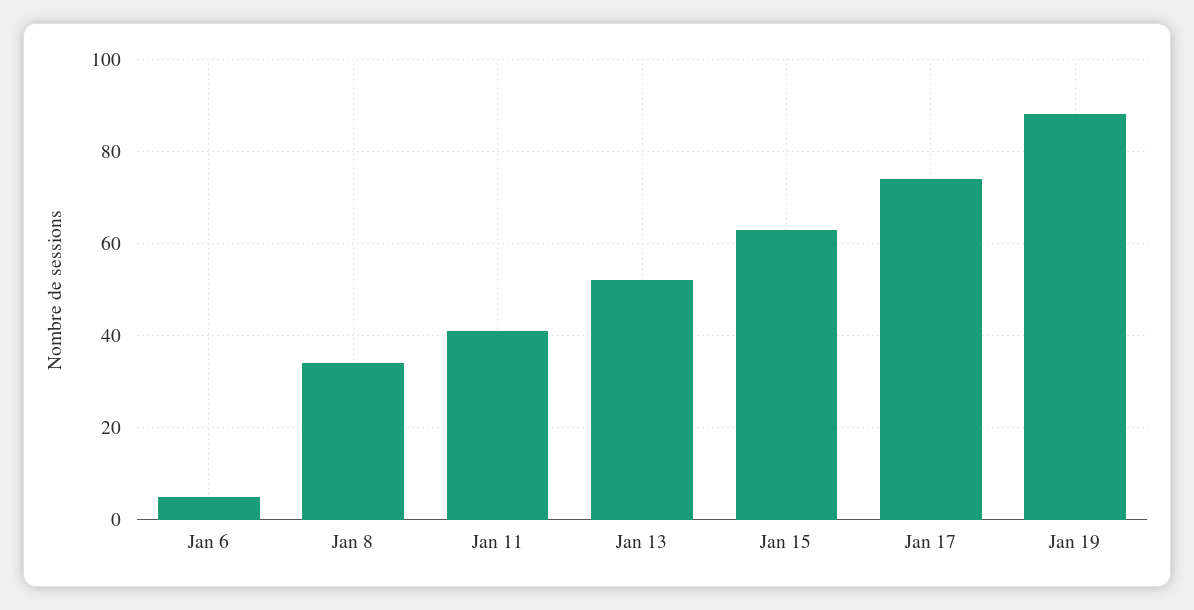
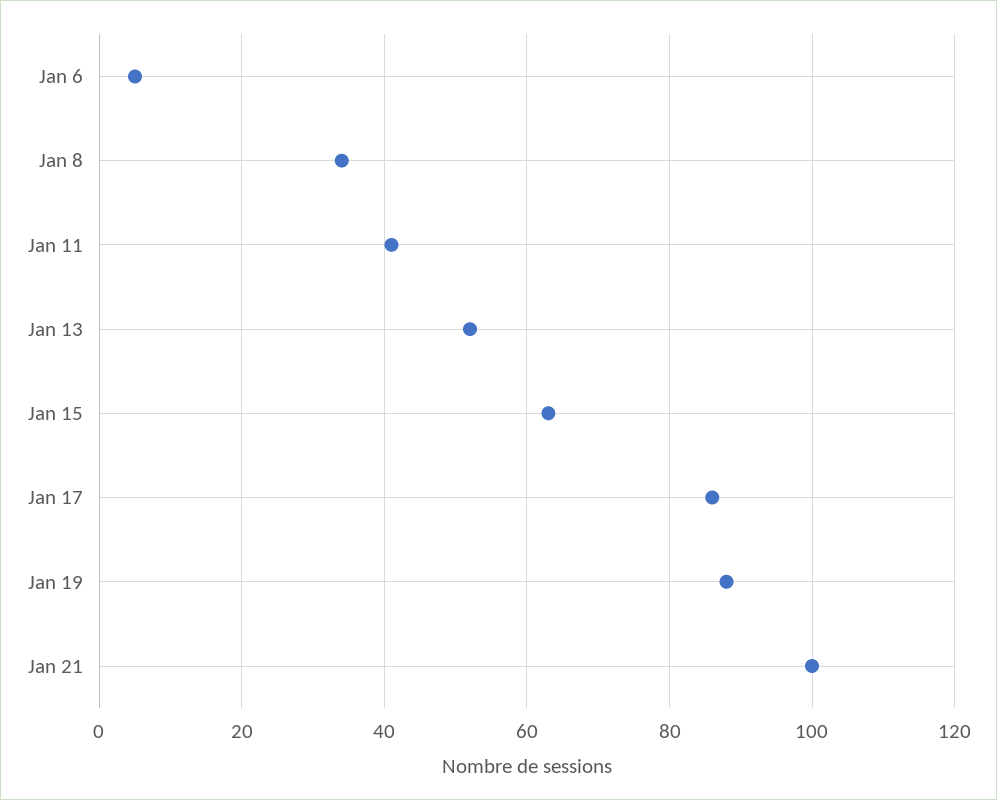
Jan 17: 75 -> 85
Jan 21: none -> 100

